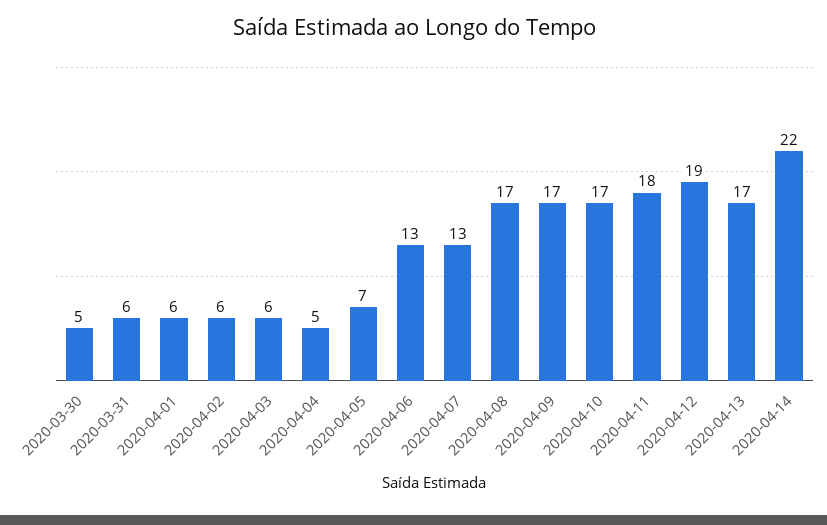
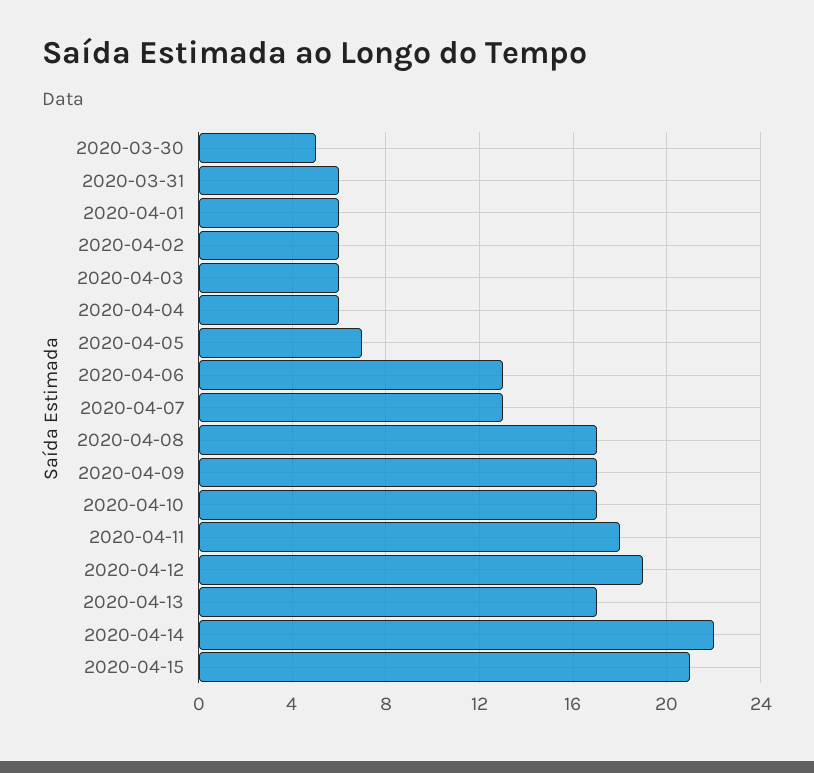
2020-04-04: 5 -> 6
2020-04-15: none -> 21

